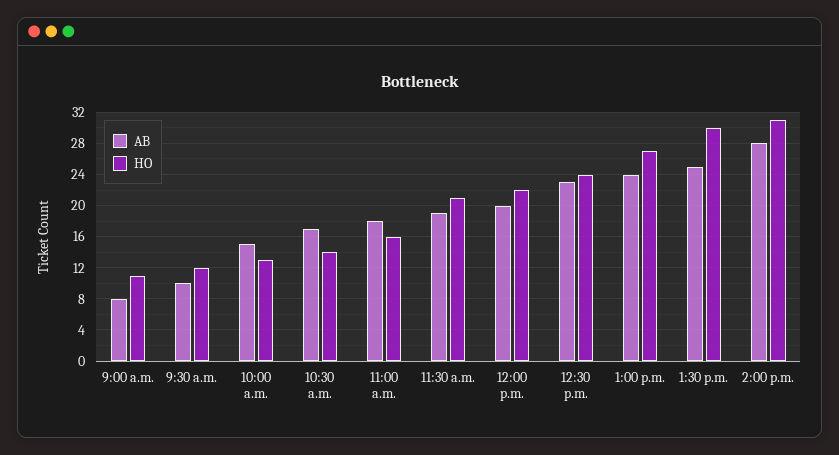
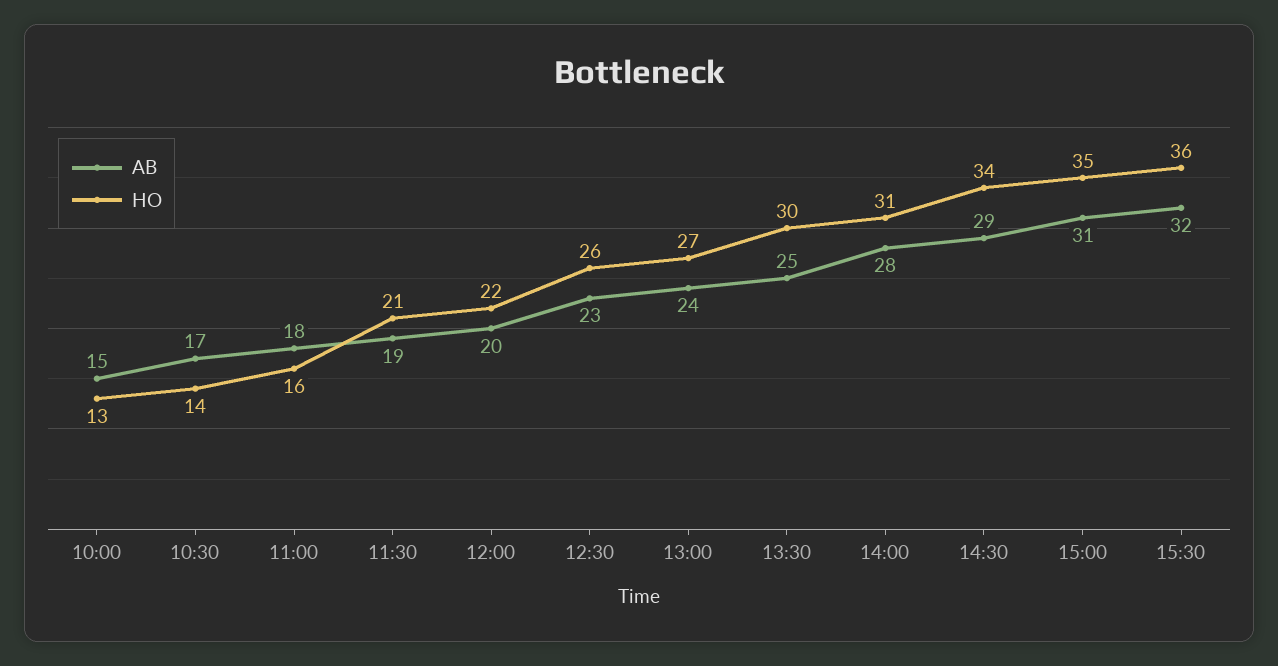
AB, 9:00 a.m.: 8 -> none
HO, 9:00 a.m.: 11 -> none
AB, 9:30 a.m.: 10 -> none
HO, 9:30 a.m.: 12 -> none
HO, 12:30 p.m.: 24 -> 26
AB, 14:30: none -> 29
HO, 14:30: none -> 34
AB, 15:00: none -> 31
HO, 15:00: none -> 35
AB, 15:30: none -> 32
HO, 15:30: none -> 36

